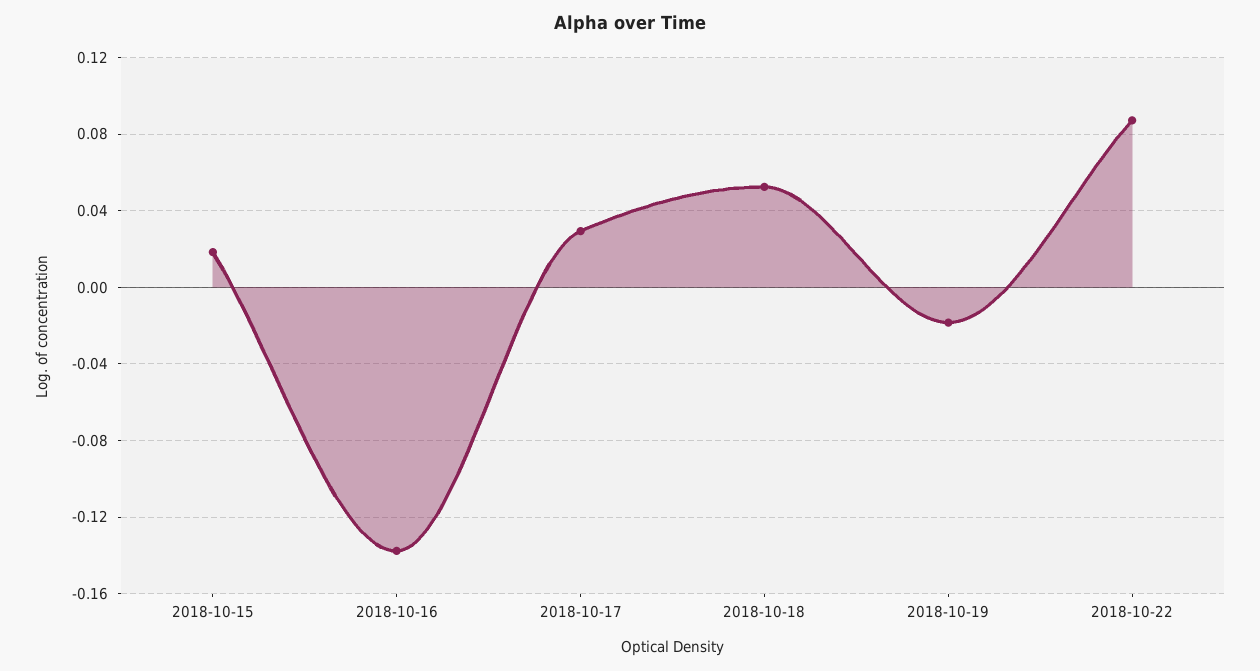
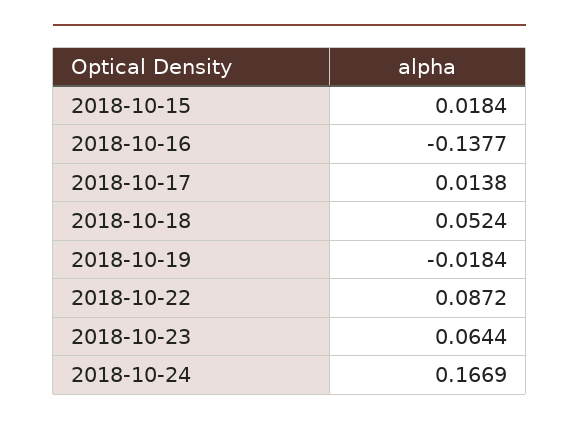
2018-10-17: 0.03 -> 0.0138
2018-10-23: none -> 0.0644
2018-10-24: none -> 0.1669

